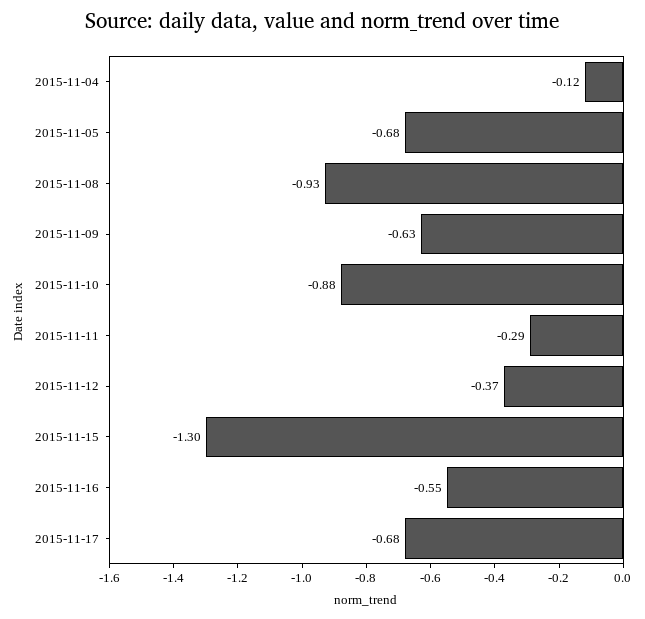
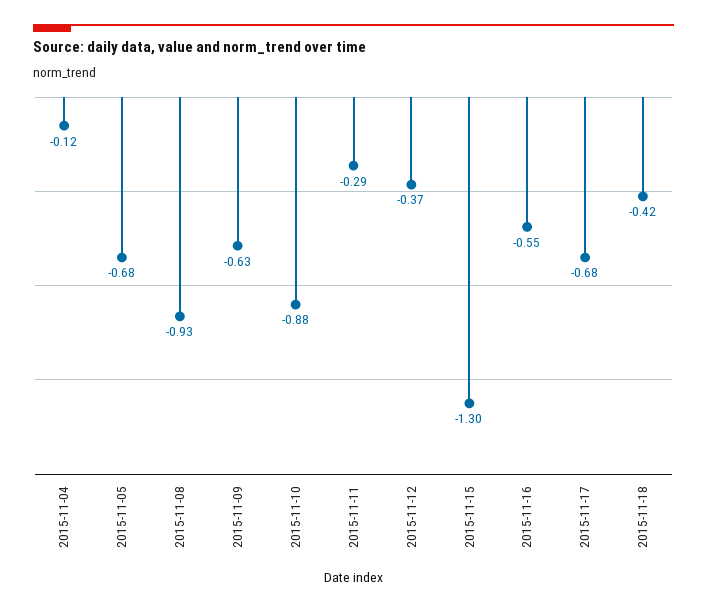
2015-11-18: none -> -0.42

